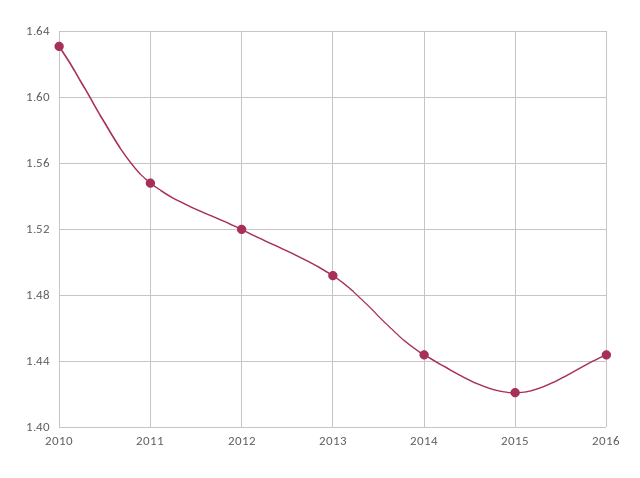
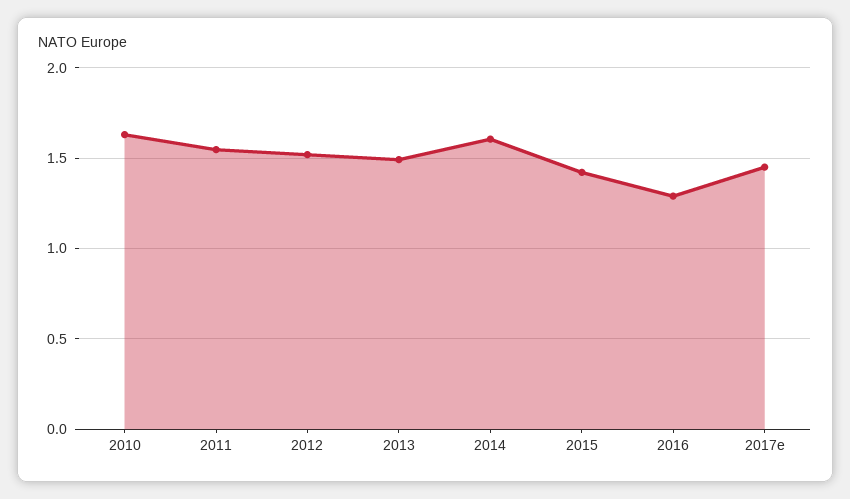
2014: 1.445 -> 1.6
2016: 1.445 -> 1.3
2017e: none -> 1.45

